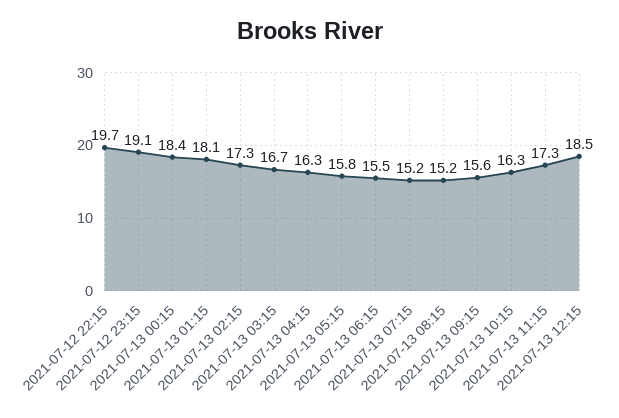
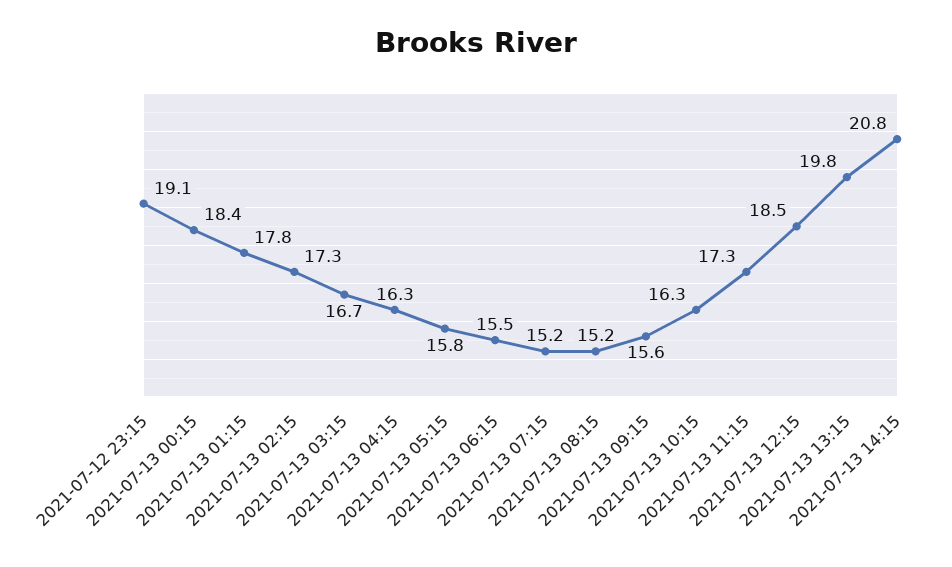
2021-07-12 22:15: 19.7 -> none
2021-07-13 01:15: 18.1 -> 17.8
2021-07-13 13:15: none -> 19.8
2021-07-13 14:15: none -> 20.8

